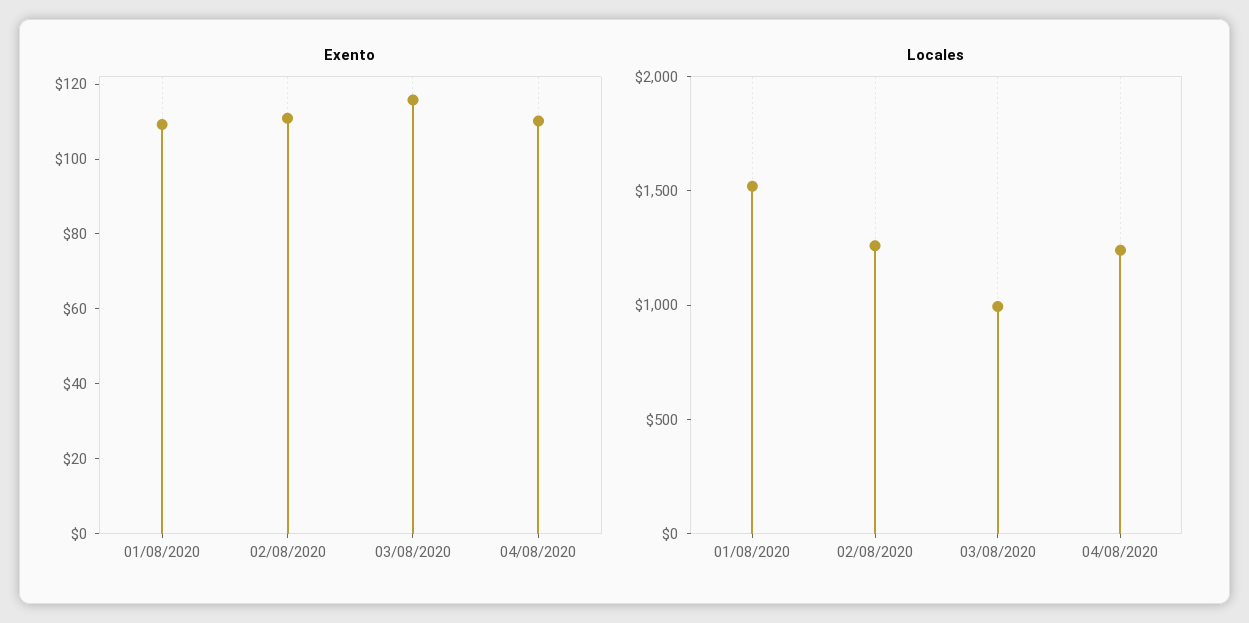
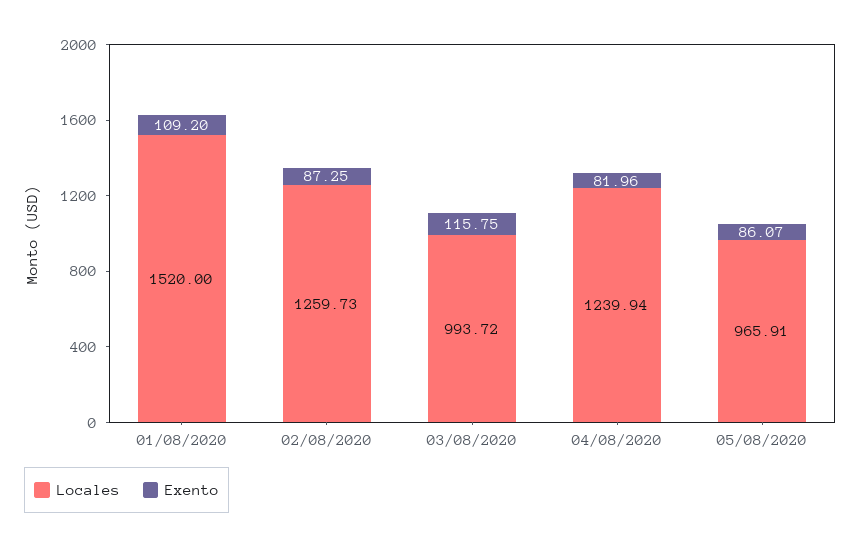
Exento, 02/08/2020: 110 -> 87.25
Exento, 04/08/2020: 110 -> 81.96
Locales, 05/08/2020: none -> 965.91
Exento, 05/08/2020: none -> 86.07

